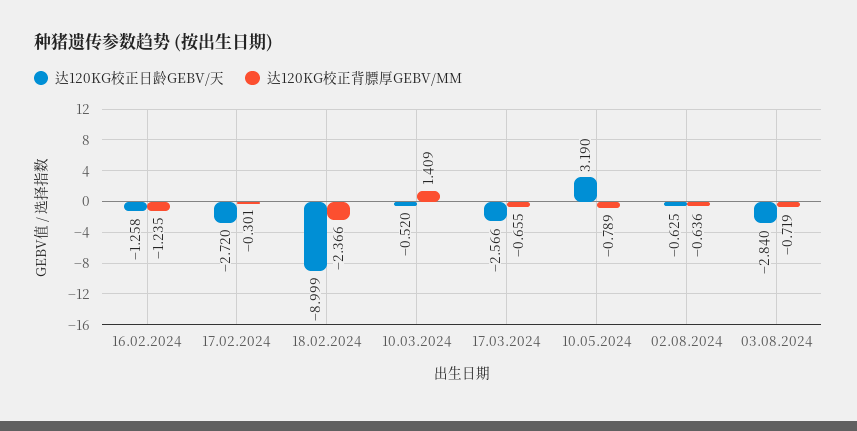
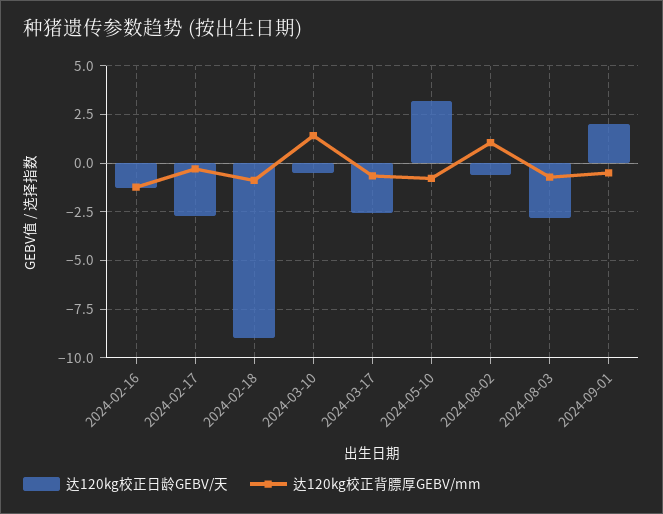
达120KG校正背膘厚GEBV/MM, 18.02.2024: -2.366 -> -1
达120KG校正背膘厚GEBV/MM, 02.08.2024: -0.636 -> 1
达120KG校正日龄GEBV/天, 2024-09-01: none -> 2
达120KG校正背膘厚GEBV/MM, 2024-09-01: none -> -0.5

